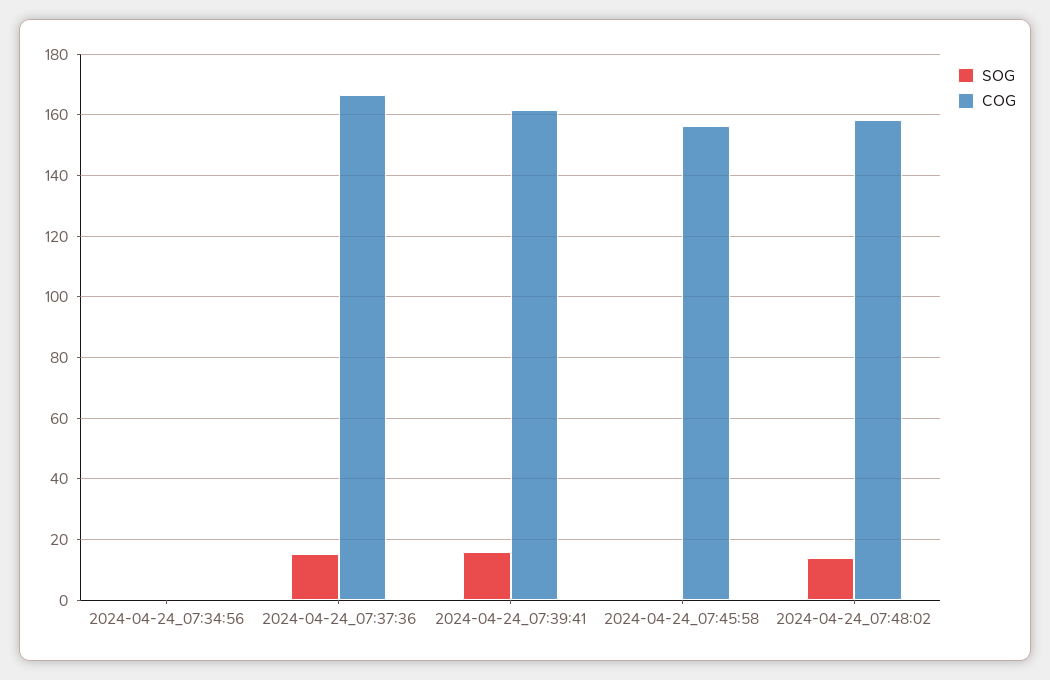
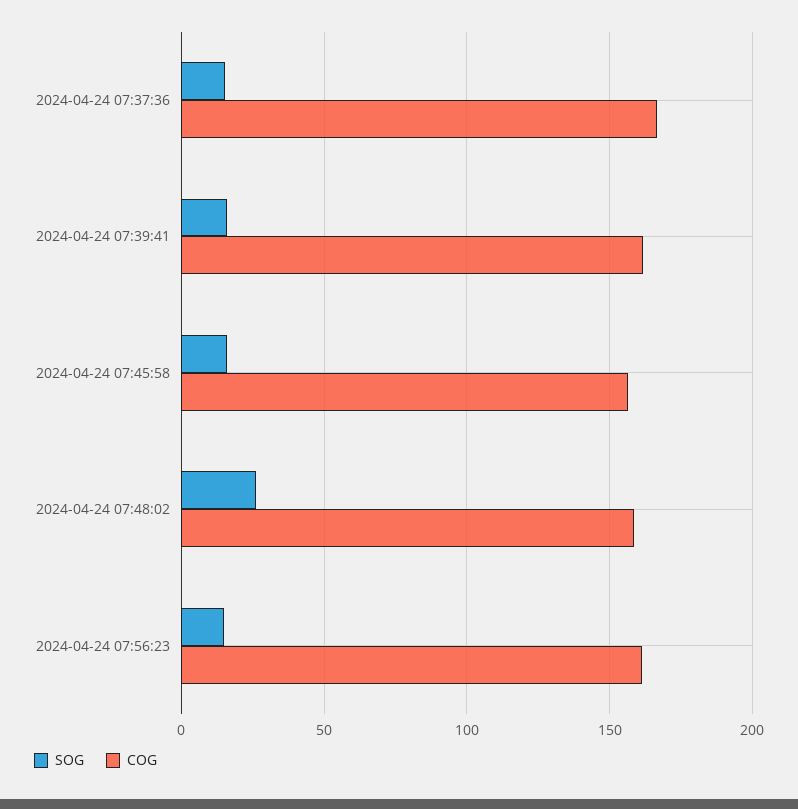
SOG, 2024-04-24_07:34:56: 0 -> none
COG, 2024-04-24_07:34:56: 0 -> none
SOG, 2024-04-24_07:45:58: 0 -> 15
SOG, 2024-04-24_07:48:02: 14 -> 25
SOG, 2024-04-24 07:56:23: none -> 15
COG, 2024-04-24 07:56:23: none -> 160

